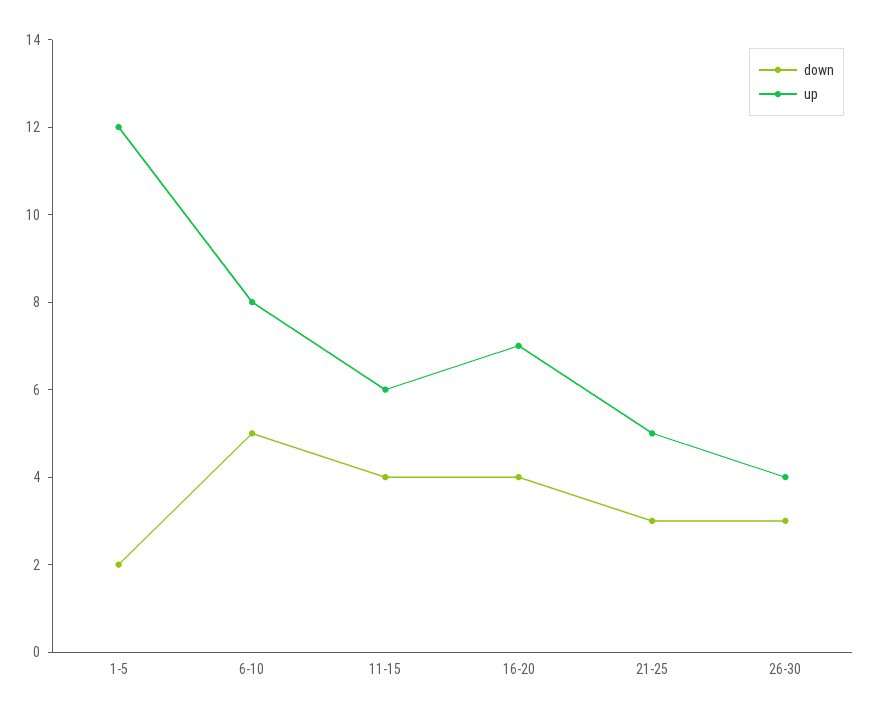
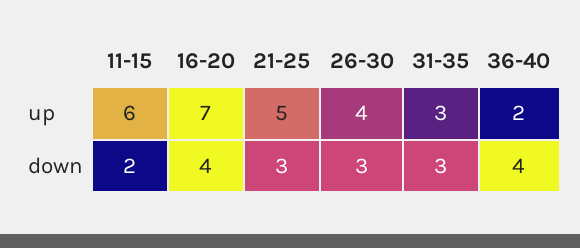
down, 1-5: 2 -> none
up, 1-5: 12 -> none
down, 6-10: 5 -> none
up, 6-10: 8 -> none
down, 11-15: 4 -> 2
up, 31-35: none -> 3
up, 36-40: none -> 2
down, 31-35: none -> 3
down, 36-40: none -> 4

